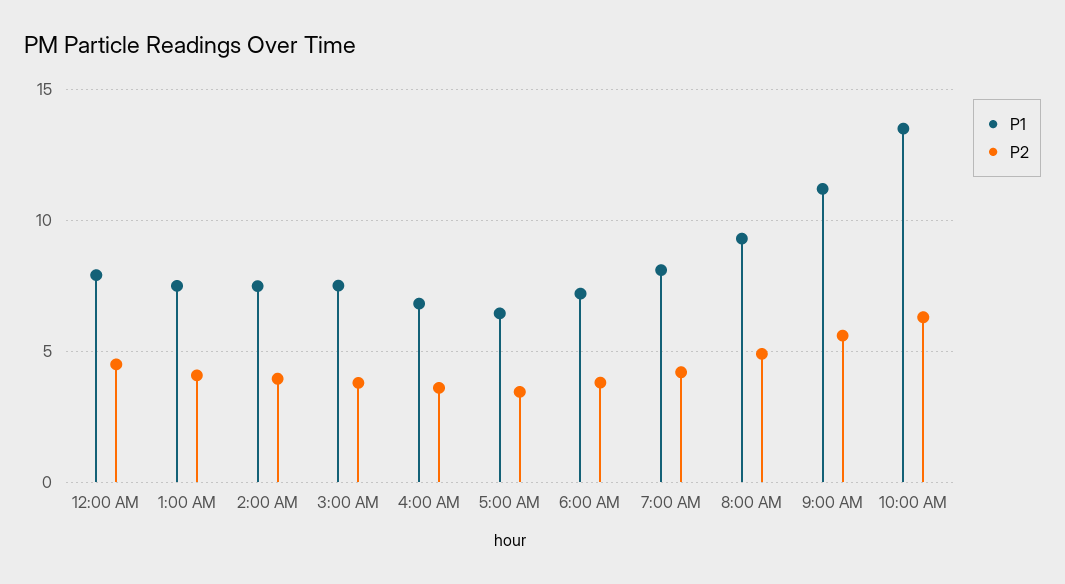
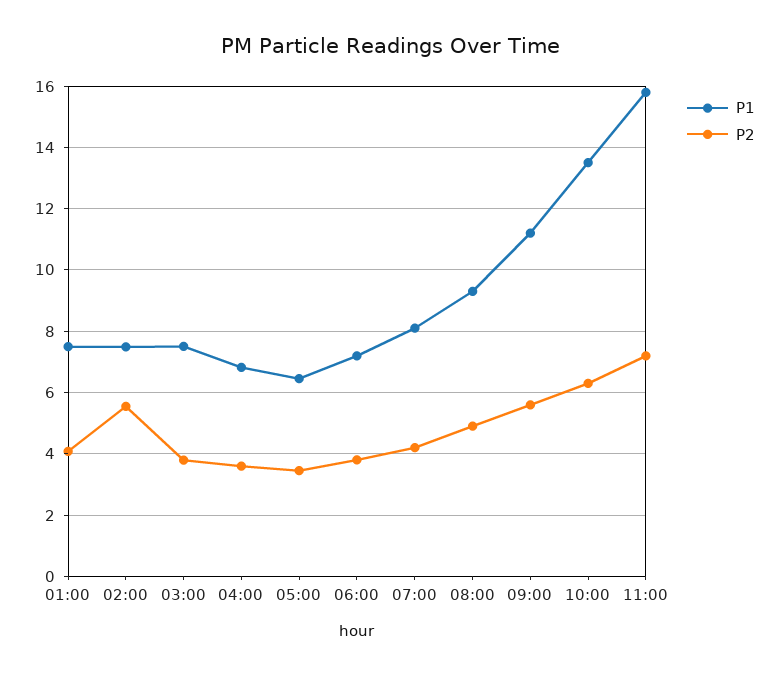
P1, 12:00 AM: 8 -> none
P2, 12:00 AM: 4.5 -> none
P2, 2:00 AM: 4 -> 5.6
P1, 11:00: none -> 15.8
P2, 11:00: none -> 7.2

